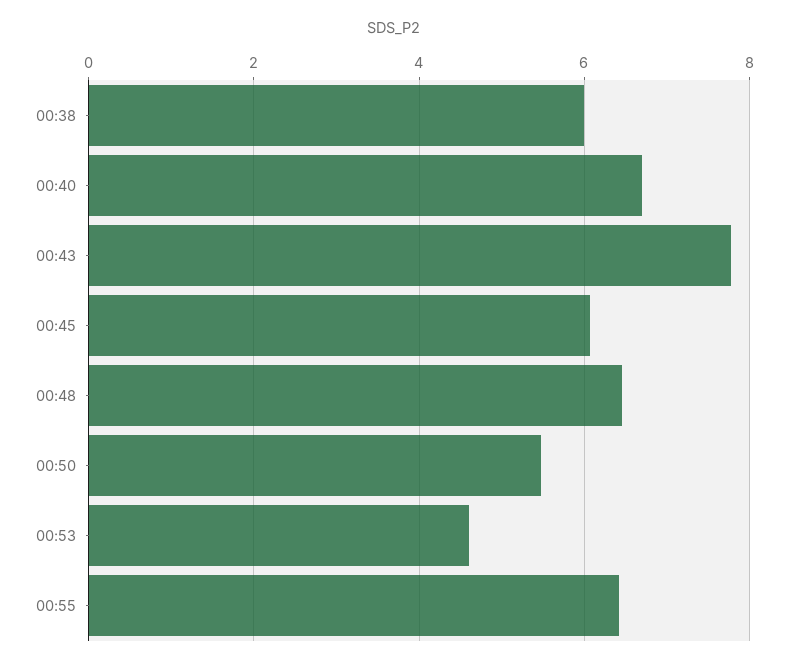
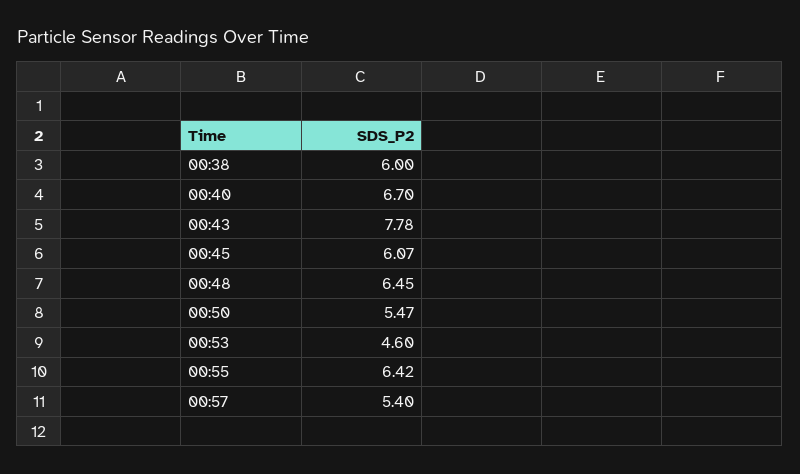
00:57: none -> 5.4

